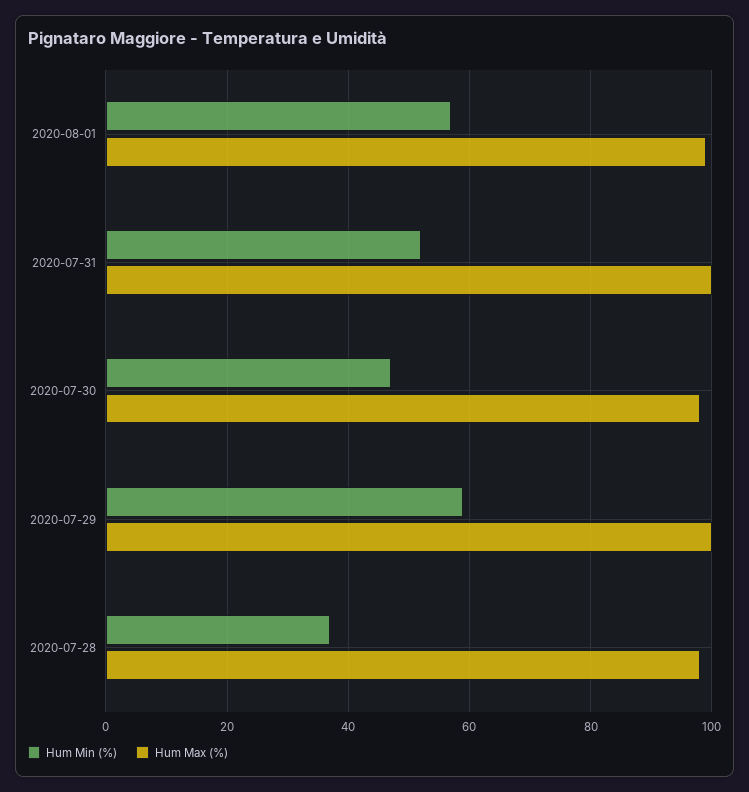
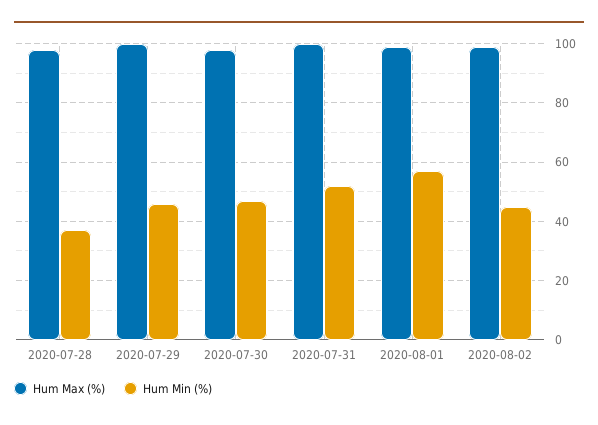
Hum Min (%), 2020-07-29: 60 -> 45
Hum Max (%), 2020-08-02: none -> 100
Hum Min (%), 2020-08-02: none -> 45

